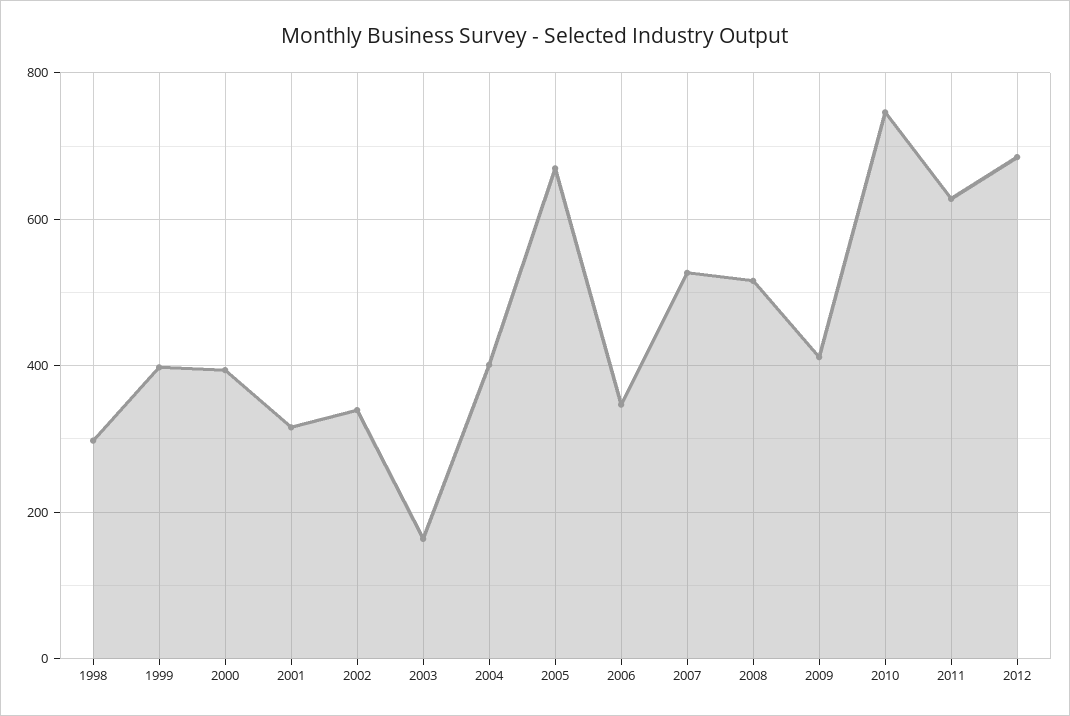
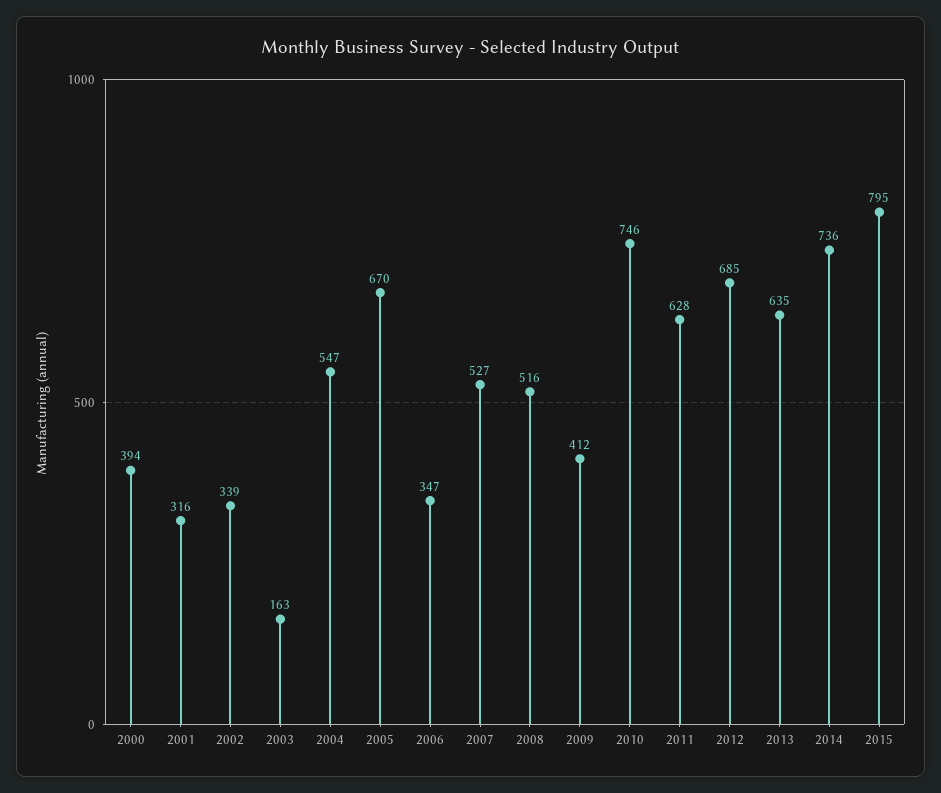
1998: 300 -> none
1999: 400 -> none
2004: 400 -> 547
2013: none -> 635
2014: none -> 736
2015: none -> 795

